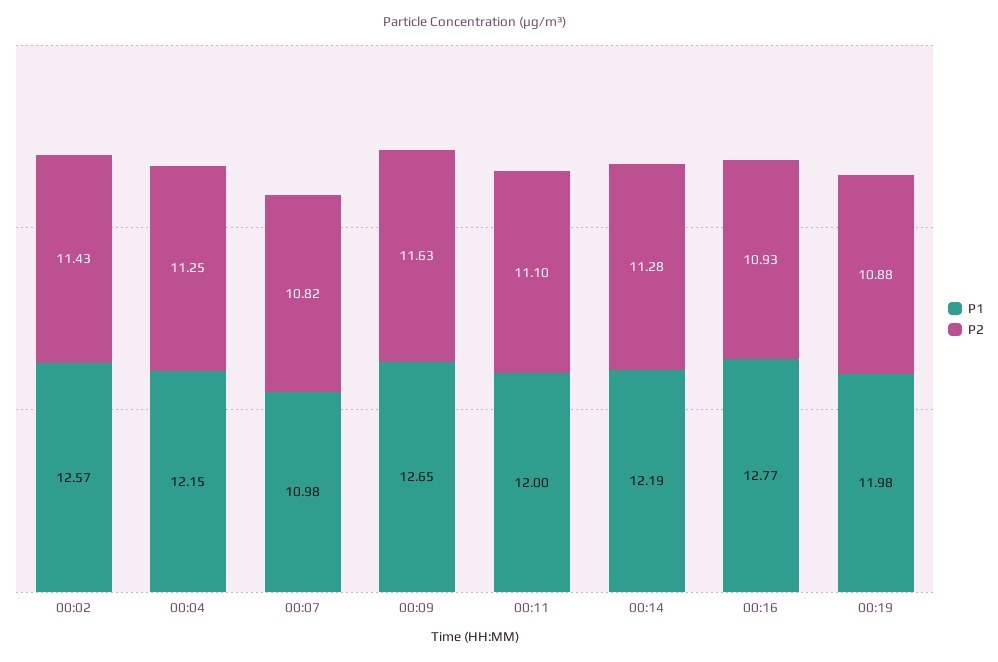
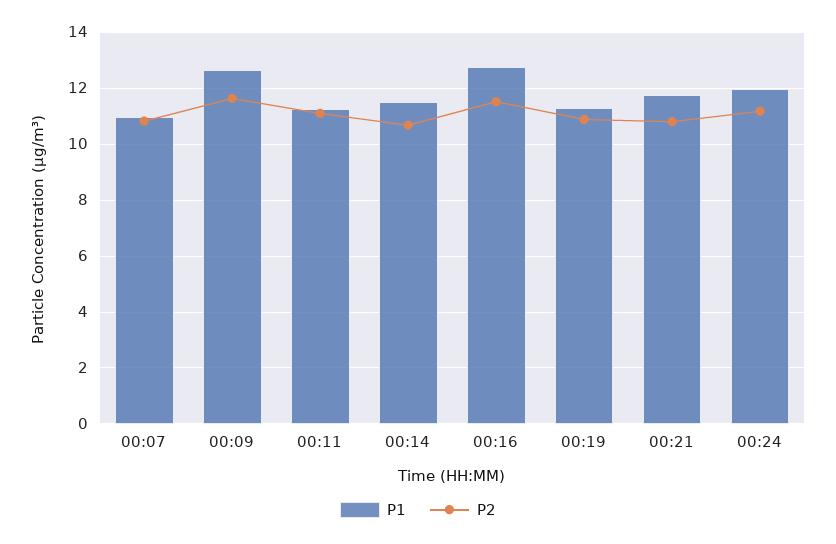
P1, 00:02: 12.57 -> none
P2, 00:02: 11.43 -> none
P1, 00:04: 12.15 -> none
P2, 00:04: 11.25 -> none
P1, 00:11: 12 -> 11.25
P1, 00:14: 12.19 -> 11.5
P2, 00:14: 11.28 -> 10.75
P2, 00:16: 10.93 -> 11.5
P1, 00:19: 11.98 -> 11.25
P1, 00:21: none -> 11.75
P2, 00:21: none -> 10.75
P1, 00:24: none -> 12
P2, 00:24: none -> 11.25

